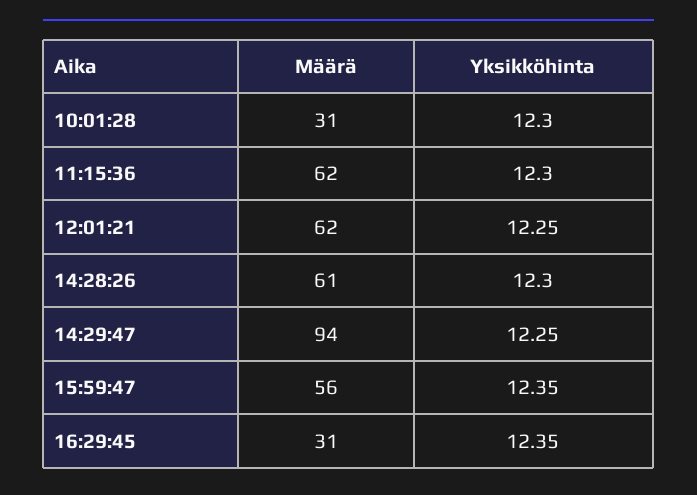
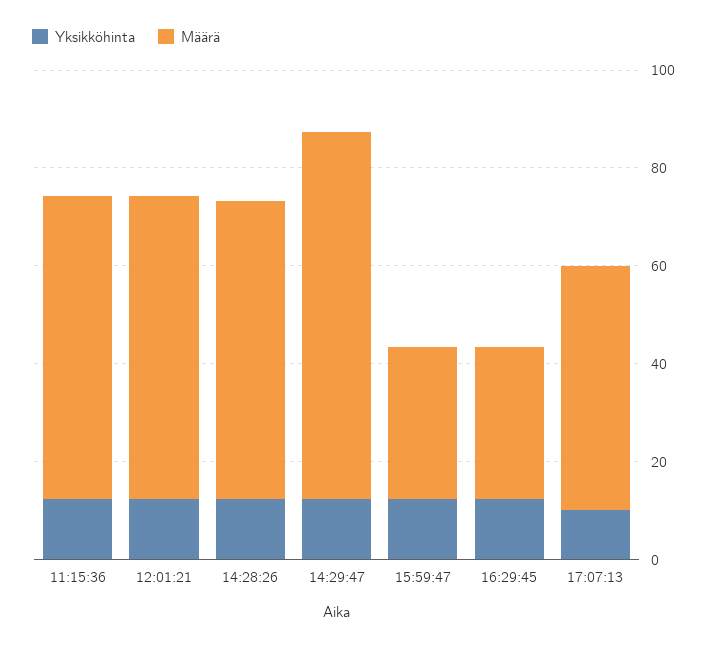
Määrä, 10:01:28: 31 -> none
Yksikköhinta, 10:01:28: 12.3 -> none
Määrä, 14:29:47: 94 -> 75
Määrä, 15:59:47: 56 -> 30
Yksikköhinta, 17:07:13: none -> 10
Määrä, 17:07:13: none -> 50

